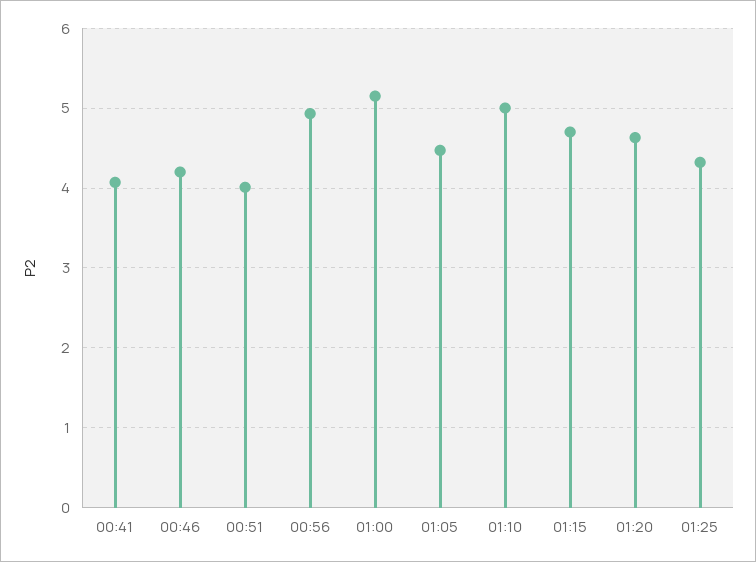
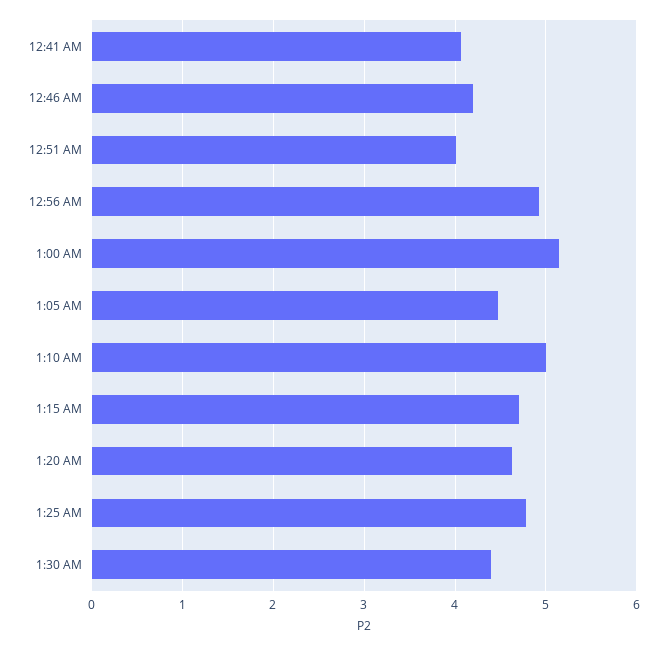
01:25: 4.3 -> 4.8
1:30 AM: none -> 4.4

